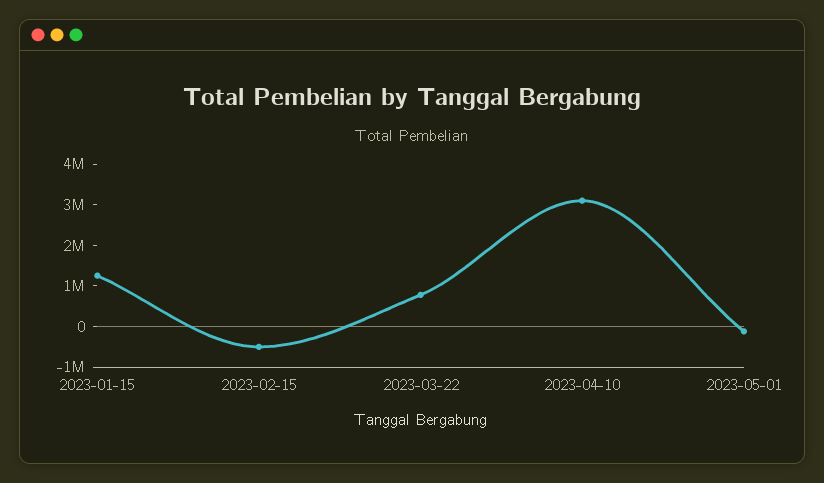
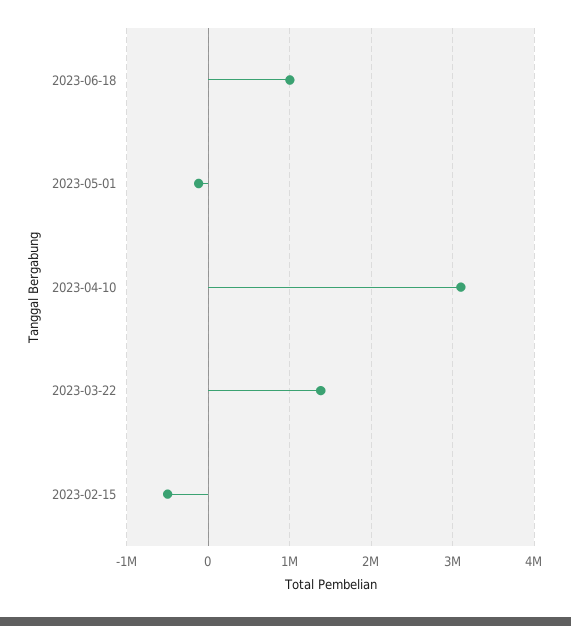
2023-01-15: 1200000 -> none
2023-03-22: 800000 -> 1400000
2023-06-18: none -> 1000000

